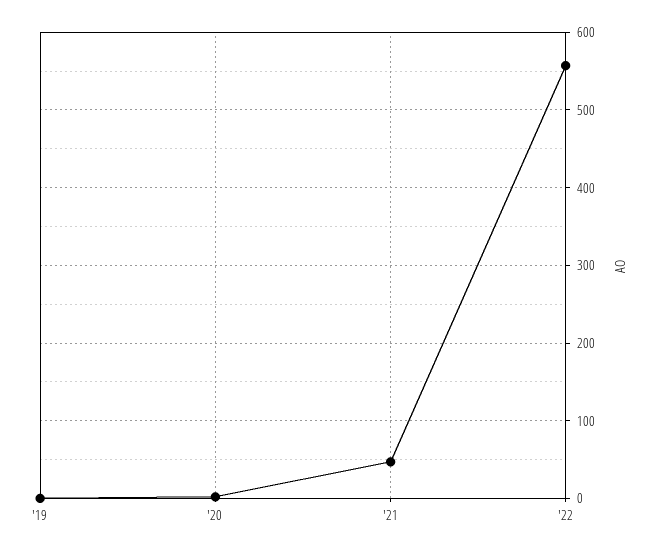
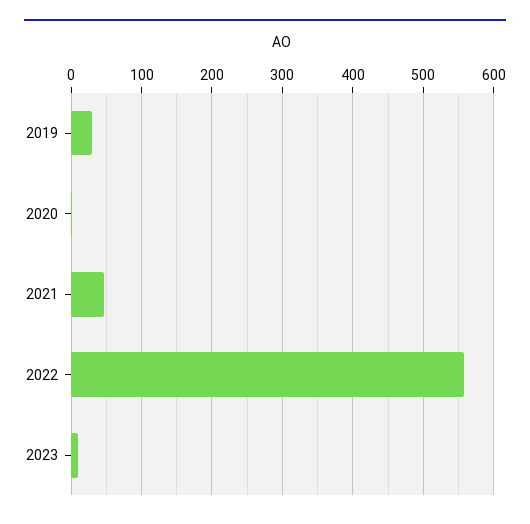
'19: 0 -> 30
2023: none -> 10

